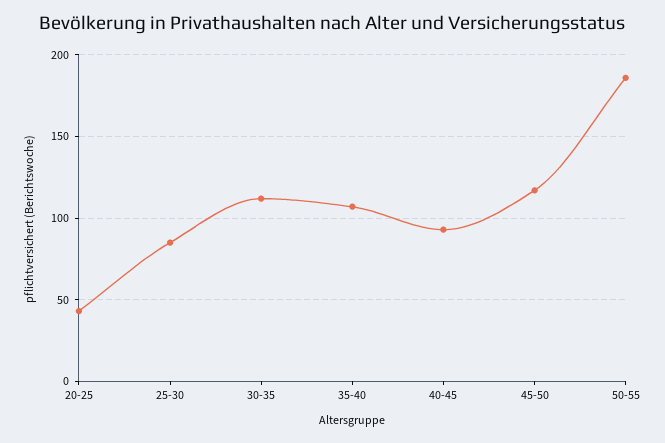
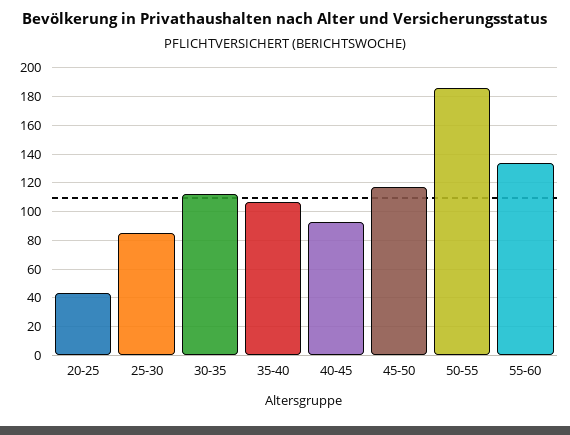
55-60: none -> 135

